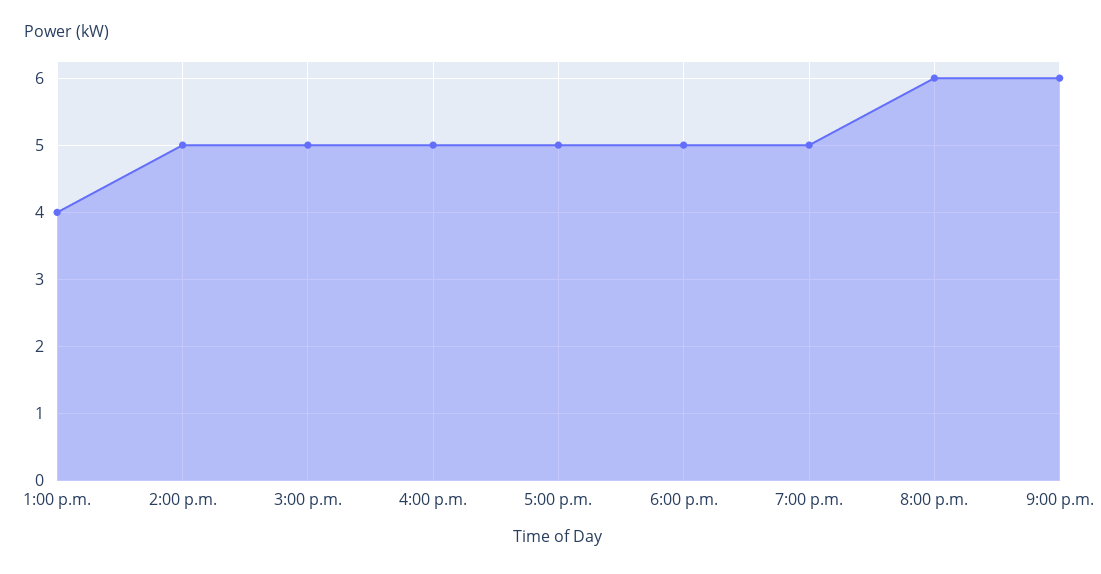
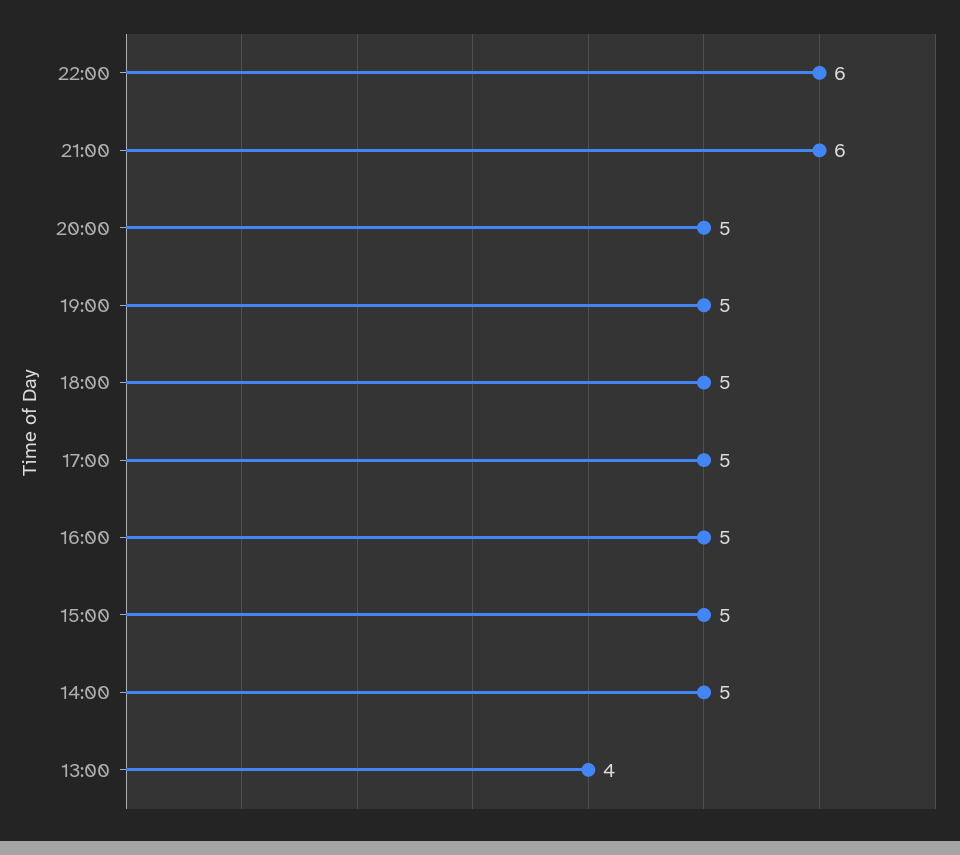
8:00 p.m.: 6 -> 5
22:00: none -> 6

